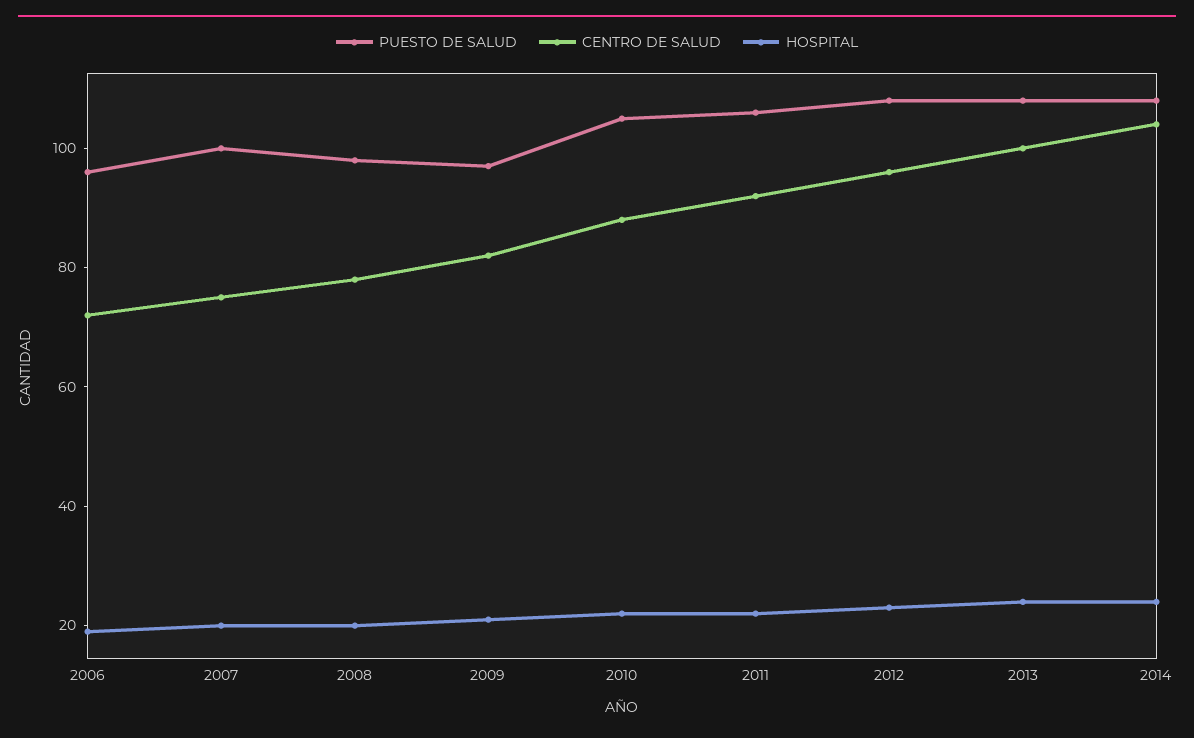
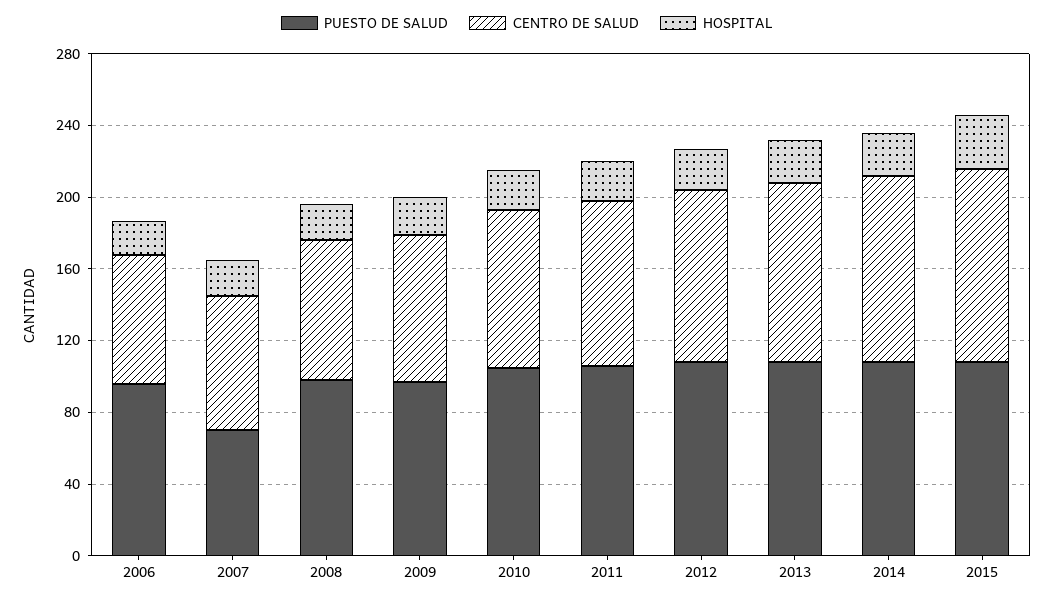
PUESTO DE SALUD, 2007: 100 -> 70
PUESTO DE SALUD, 2015: none -> 110
CENTRO DE SALUD, 2015: none -> 110
HOSPITAL, 2015: none -> 30

